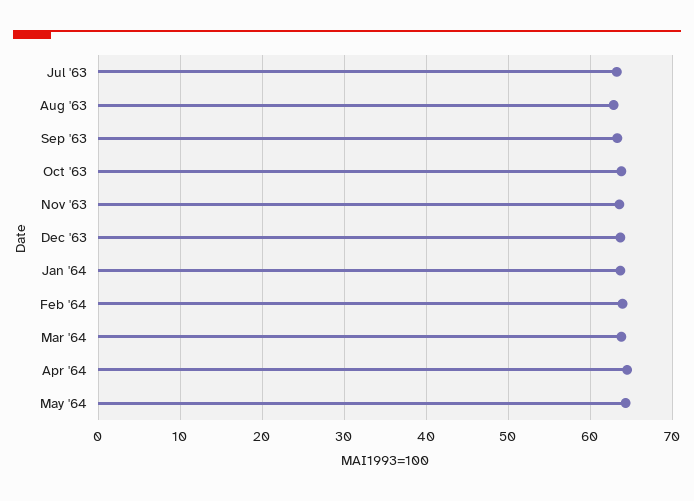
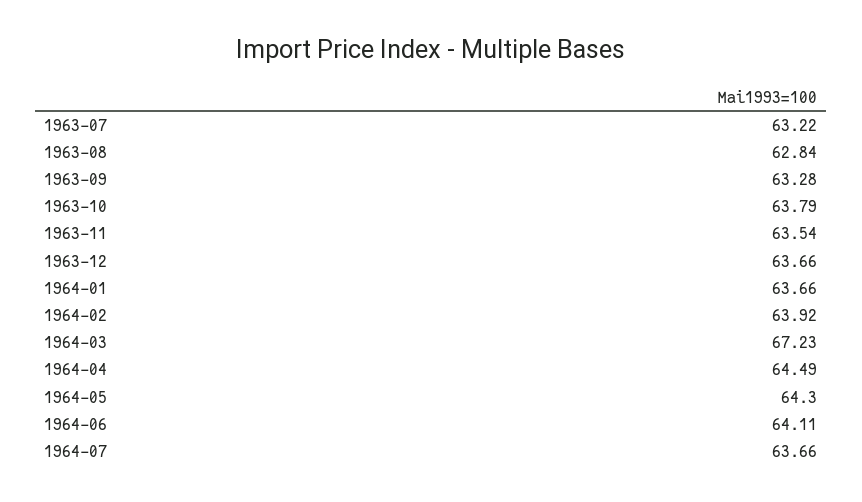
Mar '64: 64 -> 67.23
1964-06: none -> 64.11
1964-07: none -> 63.66

